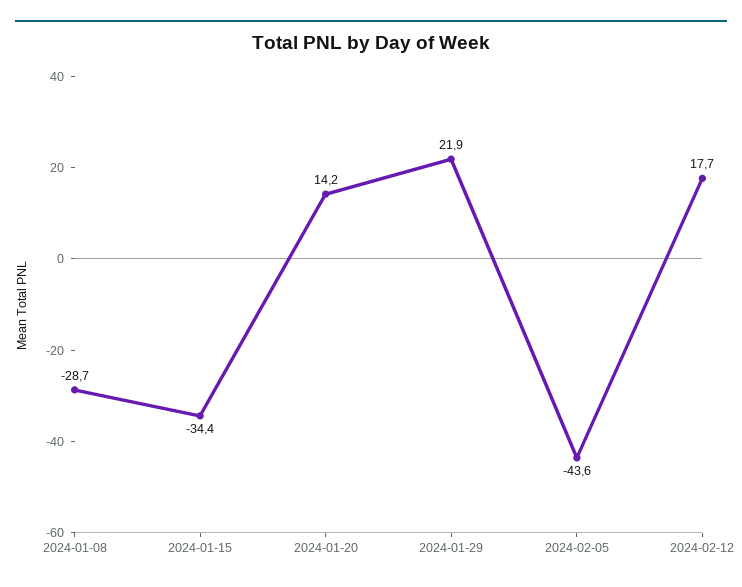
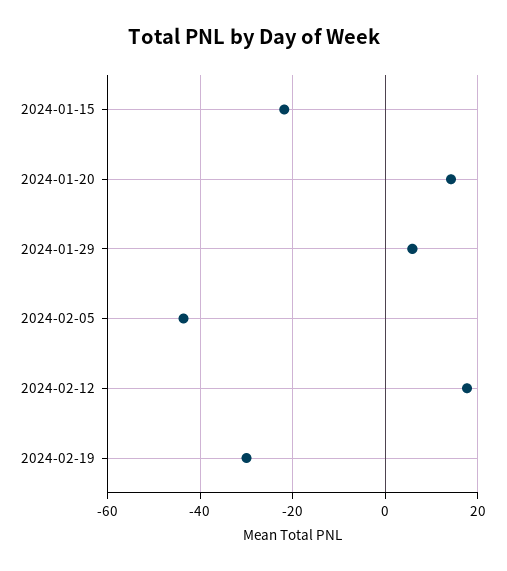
2024-01-08: -28.7 -> none
2024-01-15: -34.4 -> -22
2024-01-29: 21.9 -> 6
2024-02-19: none -> -30

